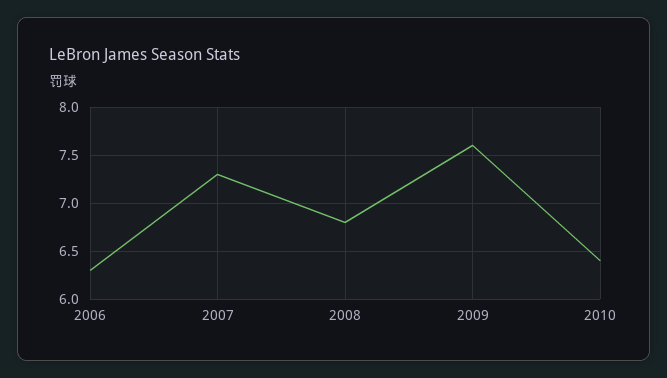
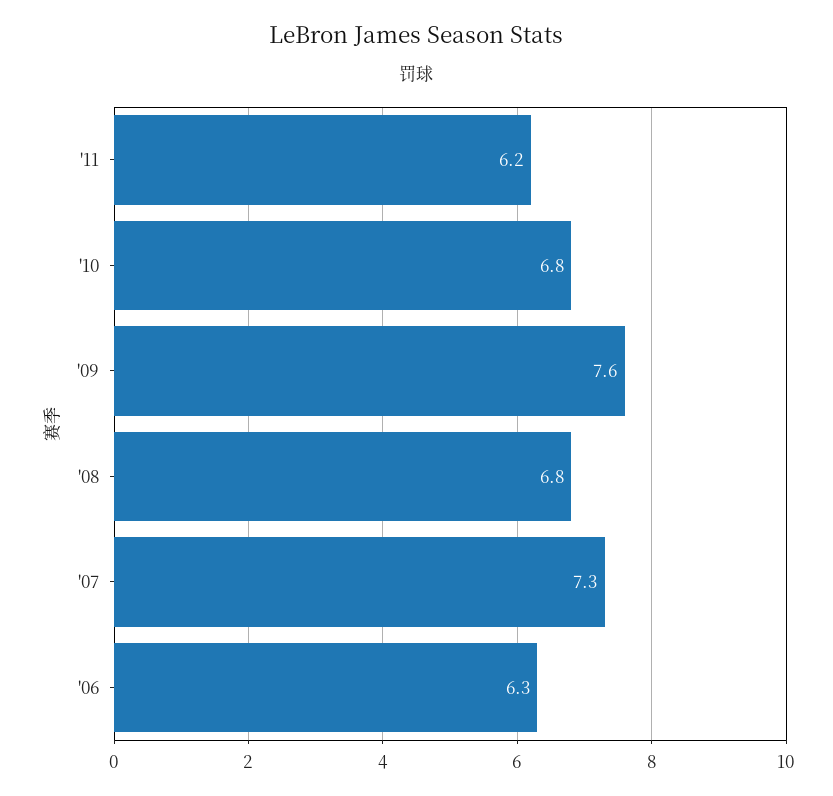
2010: 6.4 -> 6.8
'11: none -> 6.2

